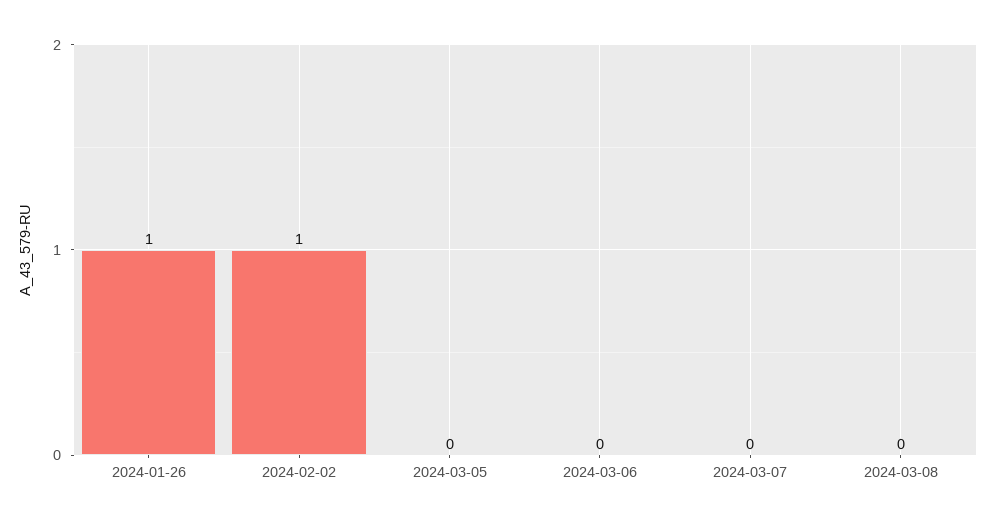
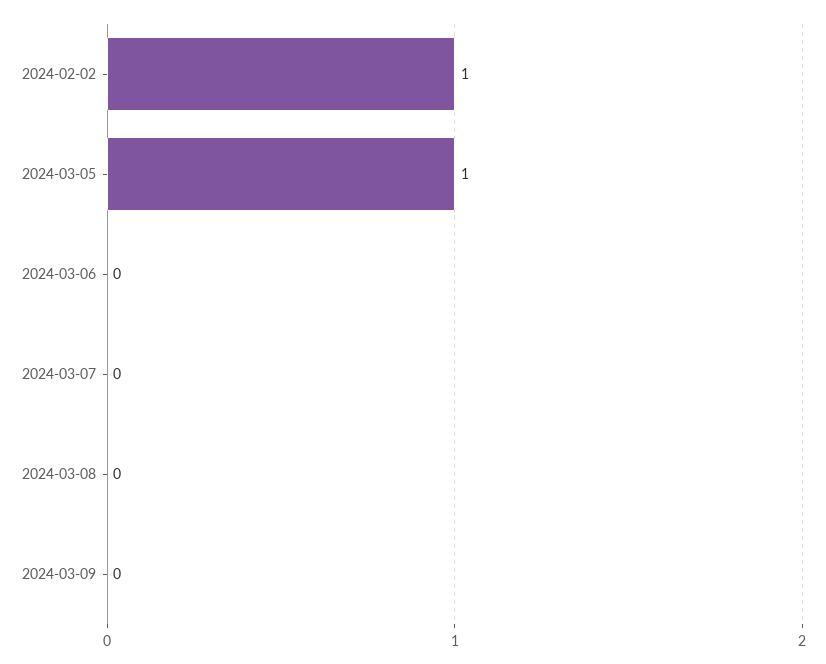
2024-01-26: 1 -> none
2024-03-05: 0 -> 1
2024-03-09: none -> 0

